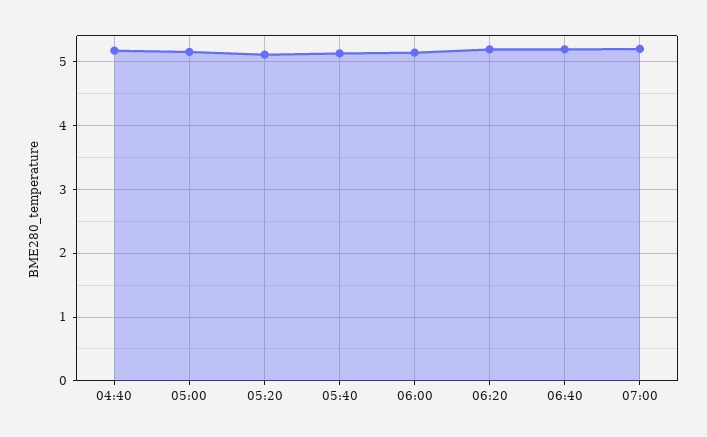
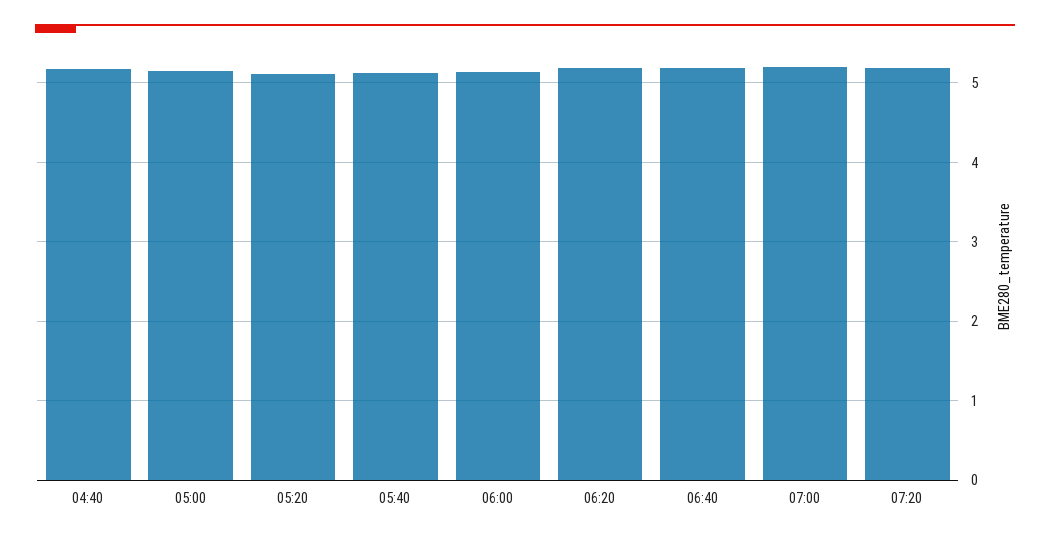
07:20: none -> 5.2

